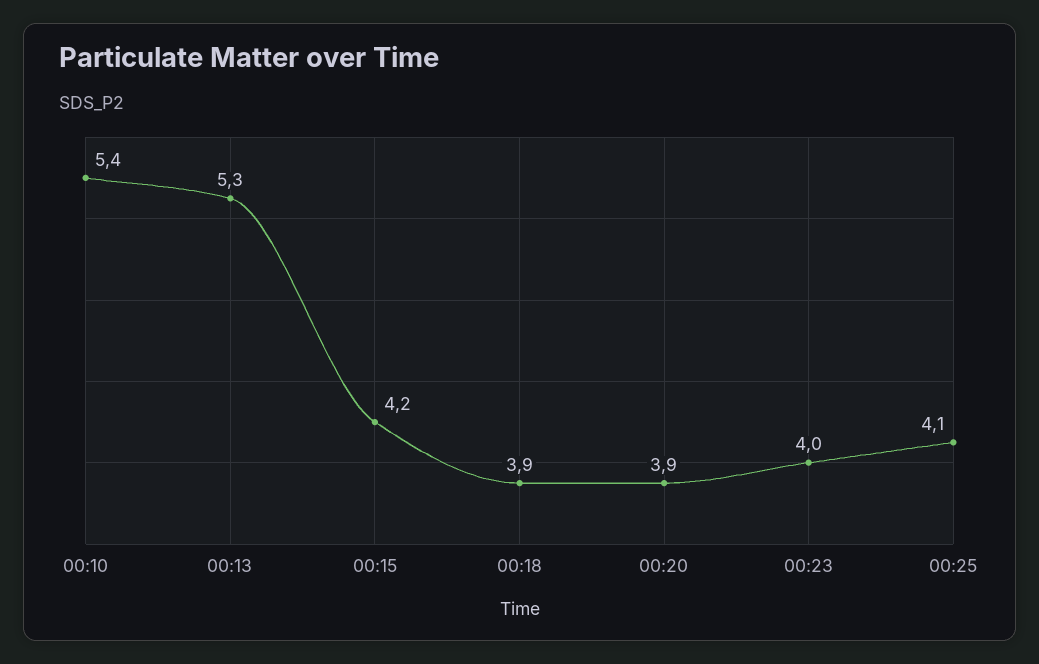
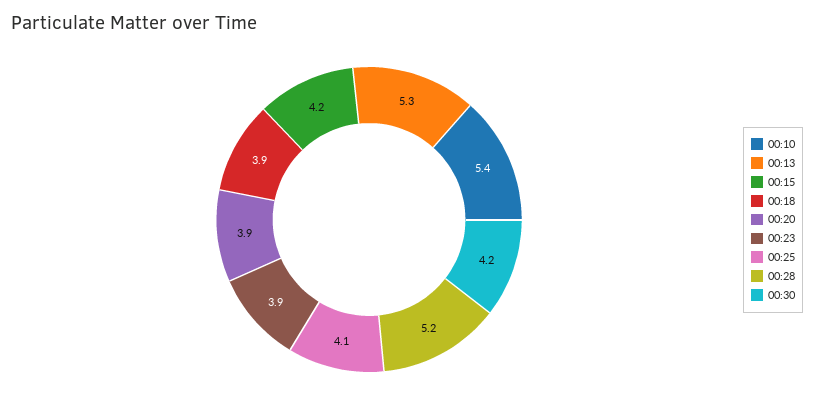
00:23: 4 -> 3.9
00:28: none -> 5.2
00:30: none -> 4.2

